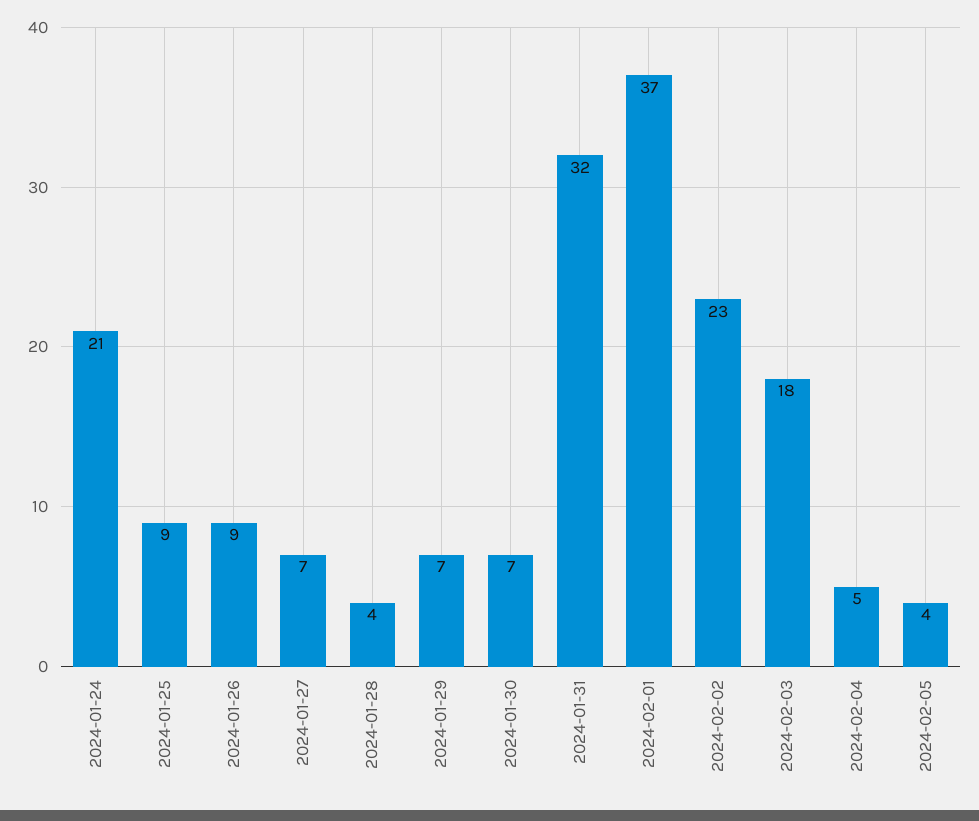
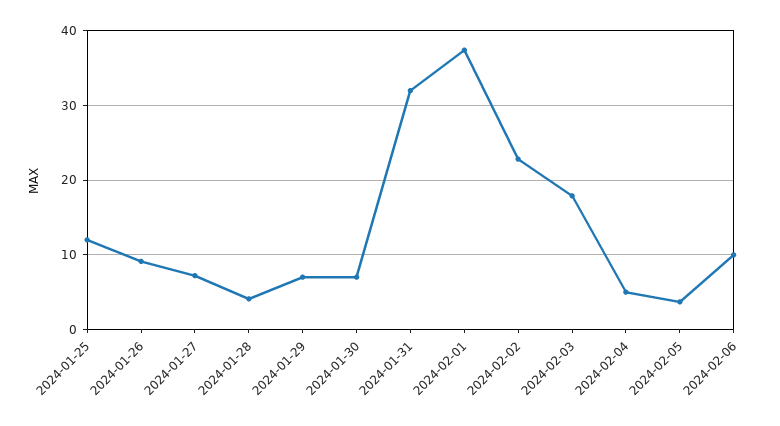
2024-01-24: 21 -> none
2024-01-25: 9 -> 12
2024-02-06: none -> 10

